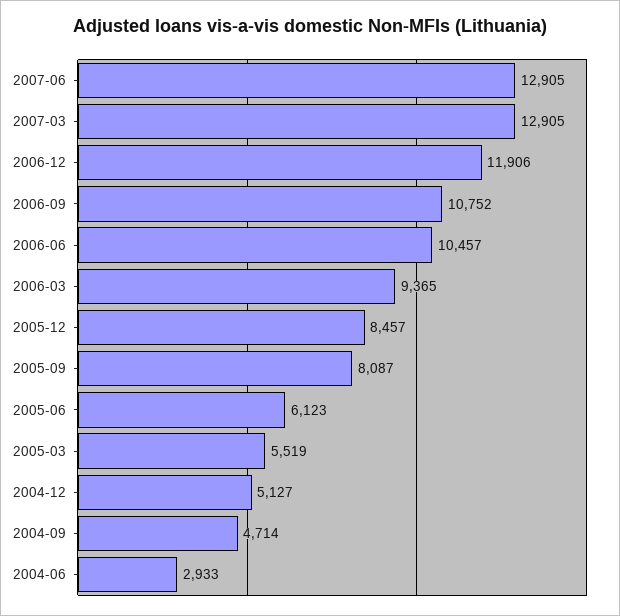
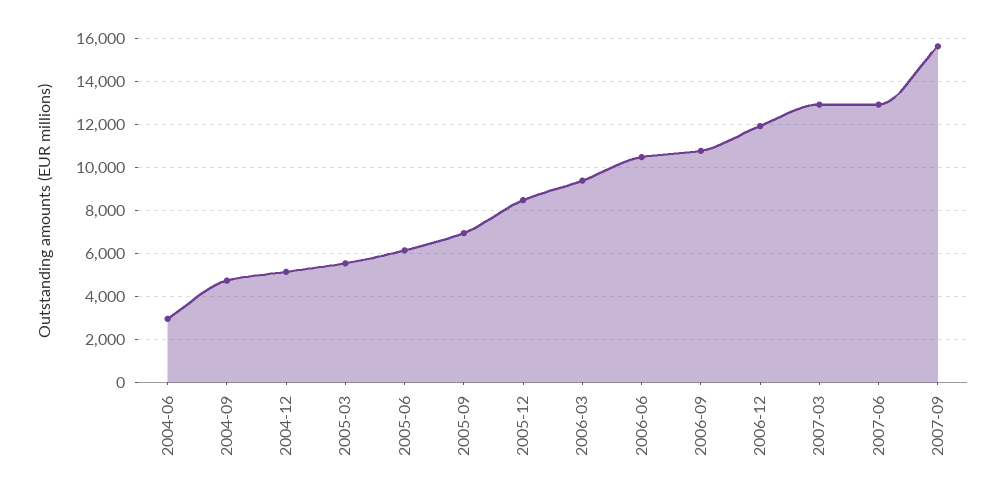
2005-09: 8087 -> 7000
2007-09: none -> 15500

